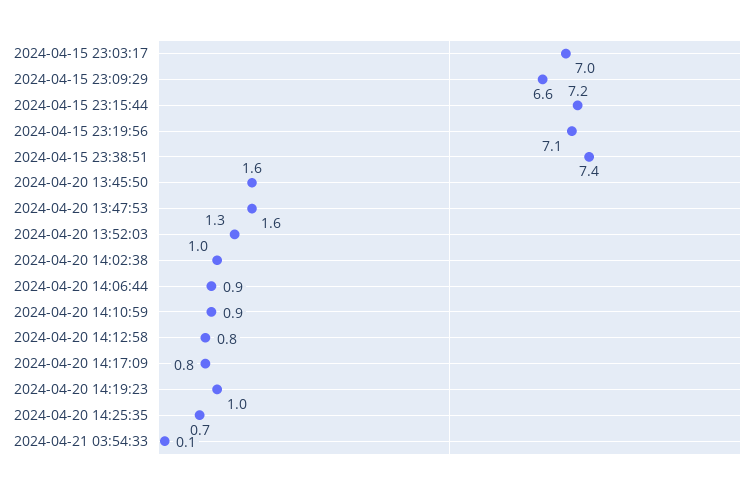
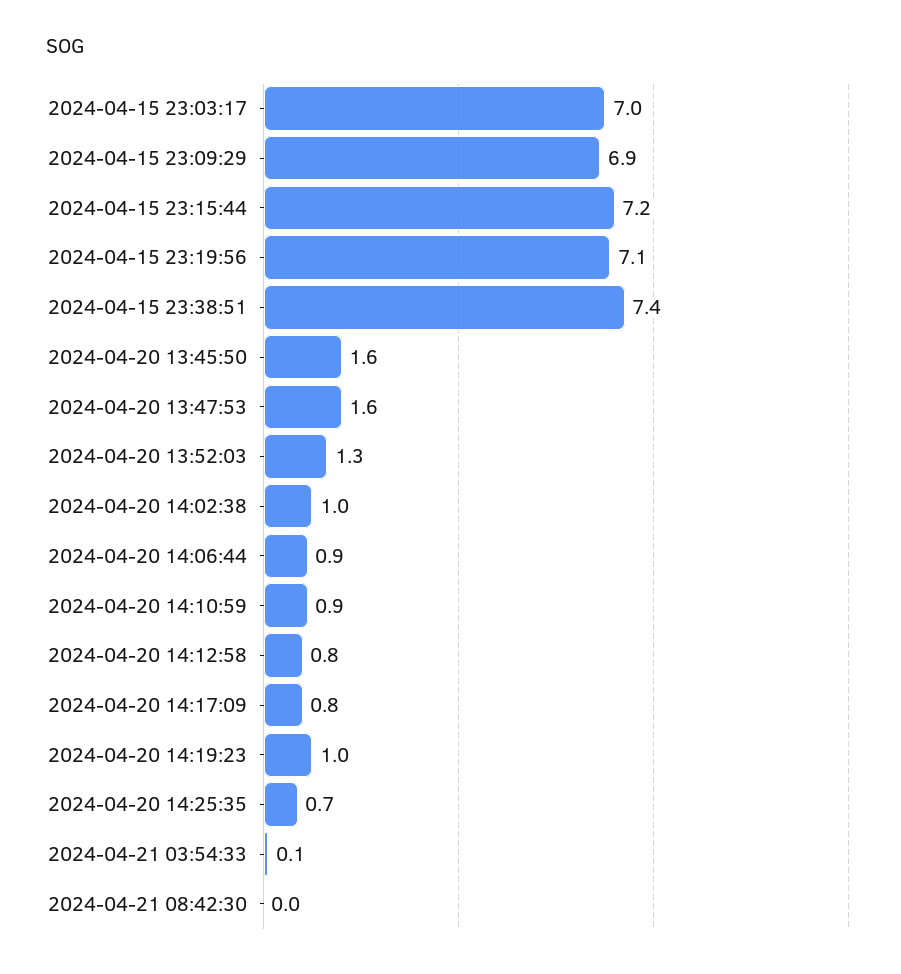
2024-04-15 23:09:29: 6.6 -> 6.9
2024-04-21 08:42:30: none -> 0

